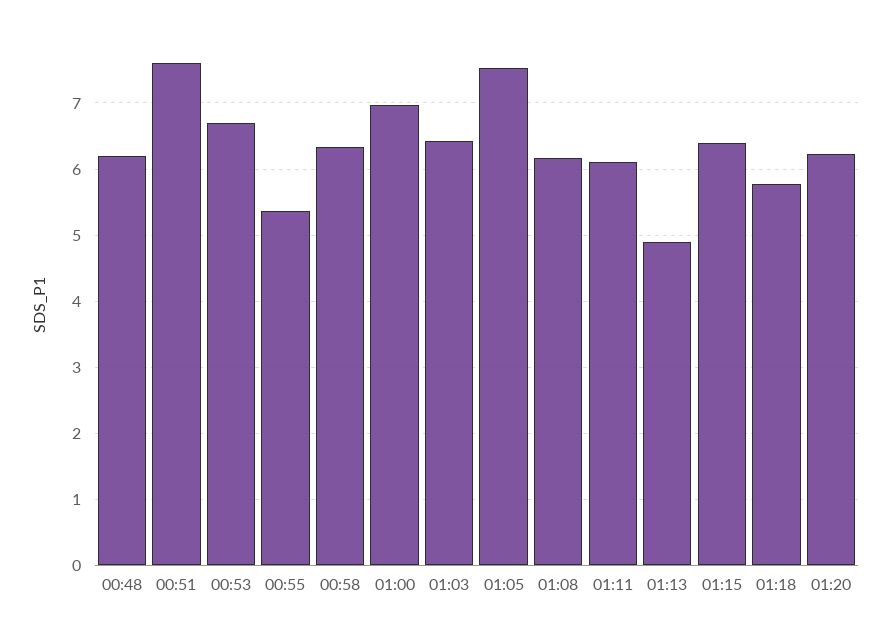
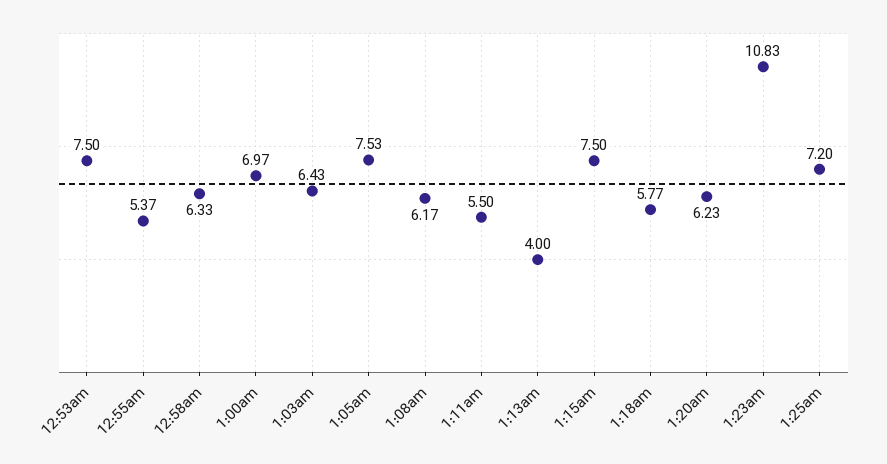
00:48: 6.2 -> none
00:51: 7.6 -> none
00:53: 6.7 -> 7.5
01:11: 6.1 -> 5.5
01:13: 4.9 -> 4
01:15: 6.4 -> 7.5
1:23am: none -> 10.83
1:25am: none -> 7.2

